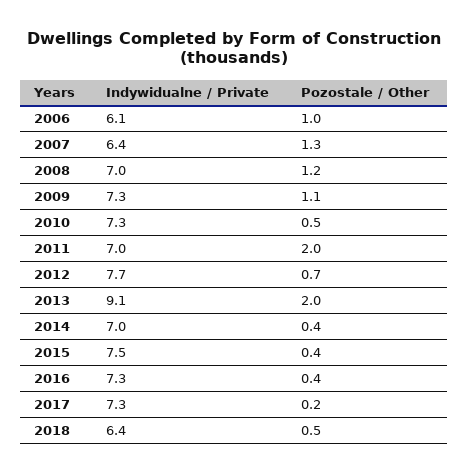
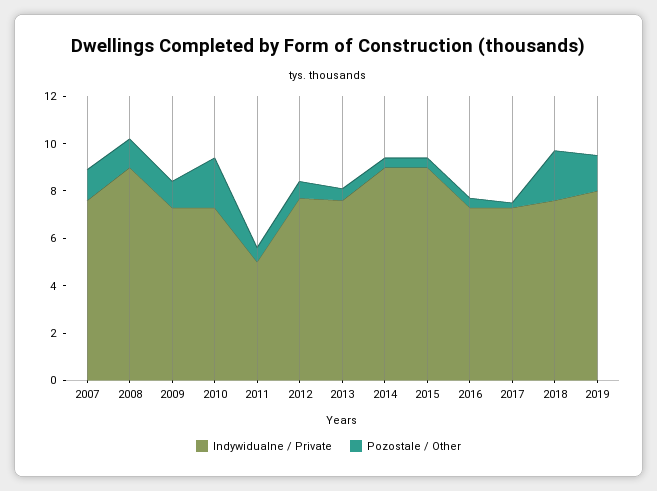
Indywidualne / Private, 2006: 6.1 -> none
Pozostale / Other, 2006: 1 -> none
Indywidualne / Private, 2007: 6.4 -> 7.5
Indywidualne / Private, 2008: 7 -> 9
Pozostale / Other, 2010: 0.5 -> 2
Indywidualne / Private, 2011: 7 -> 5
Pozostale / Other, 2011: 2 -> 0.5
Indywidualne / Private, 2013: 9.1 -> 7.5
Pozostale / Other, 2013: 2 -> 0.5
Indywidualne / Private, 2014: 7 -> 9
Indywidualne / Private, 2015: 7.5 -> 9
Indywidualne / Private, 2018: 6.4 -> 7.5
Pozostale / Other, 2018: 0.5 -> 2
Indywidualne / Private, 2019: none -> 8
Pozostale / Other, 2019: none -> 1.5

